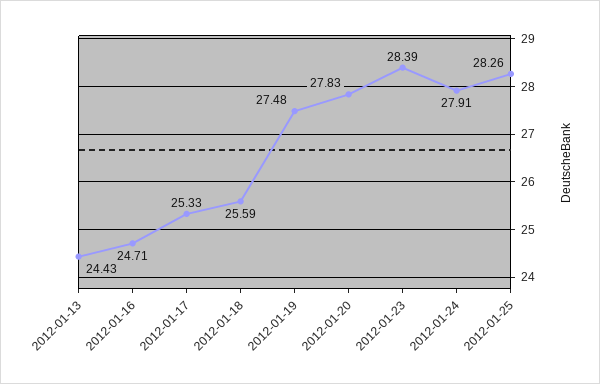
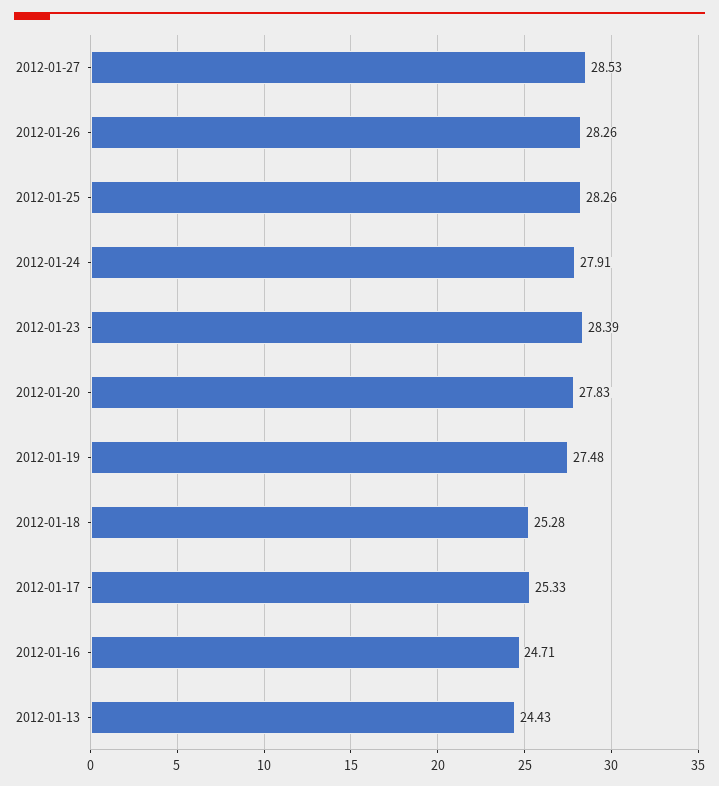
2012-01-18: 25.59 -> 25.28
2012-01-27: none -> 28.53
2012-01-26: none -> 28.26

